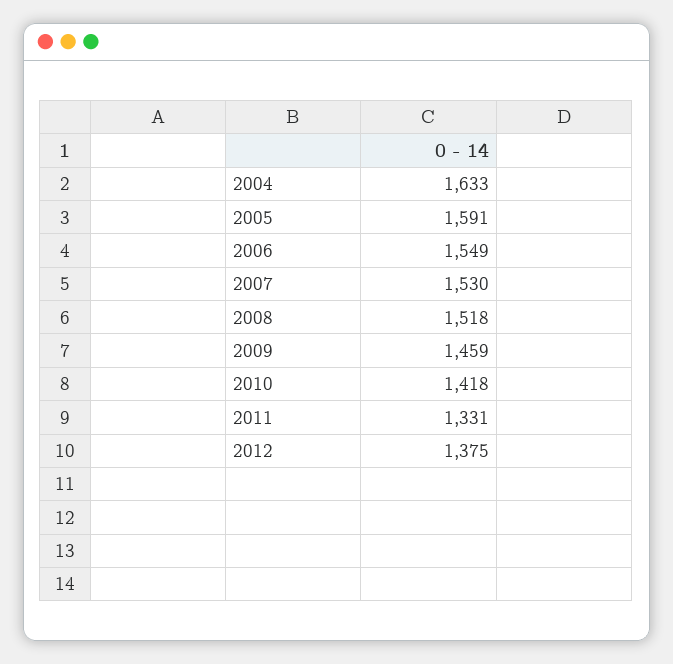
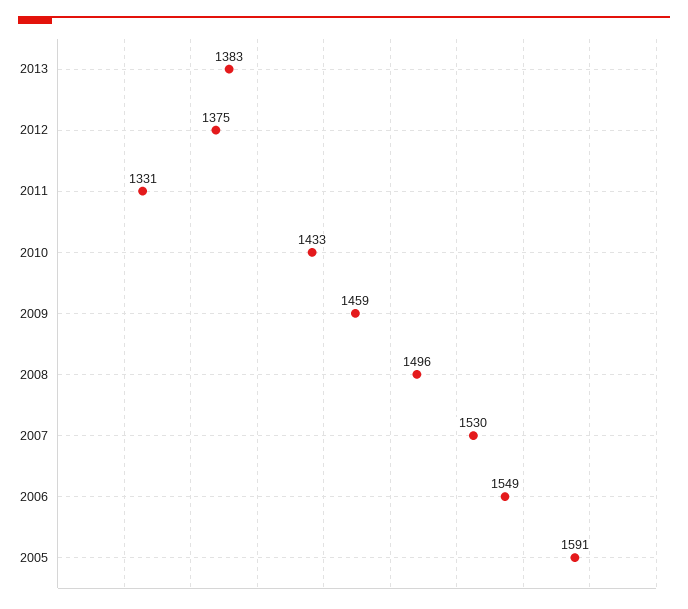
2004: 1633 -> none
2008: 1518 -> 1496
2010: 1418 -> 1433
2013: none -> 1383

